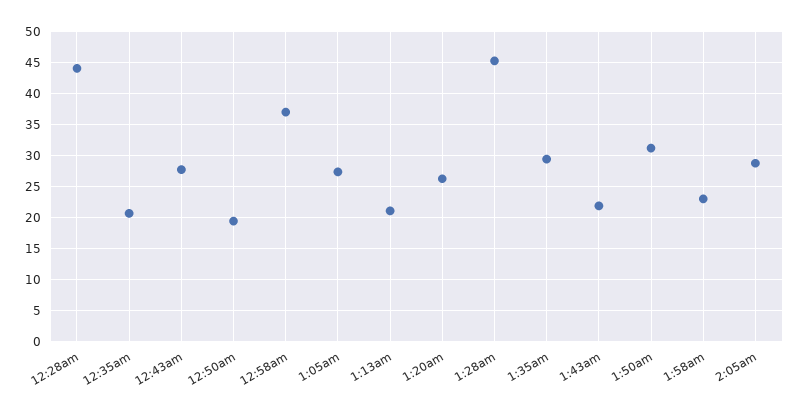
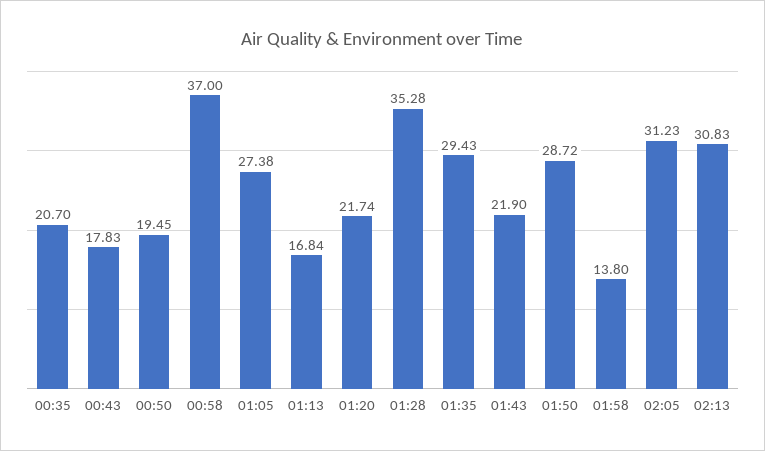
12:28am: 44 -> none
12:43am: 28 -> 17.83
1:13am: 21 -> 16.84
1:20am: 26 -> 21.74
1:28am: 45 -> 35.28
1:50am: 31 -> 28.72
1:58am: 23 -> 13.8
2:05am: 29 -> 31.23
02:13: none -> 30.83

